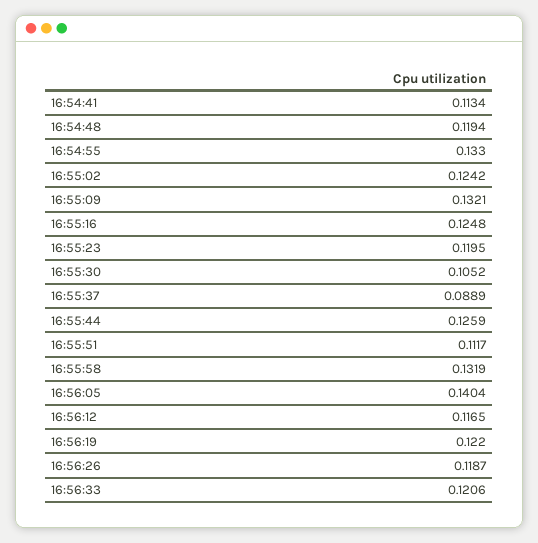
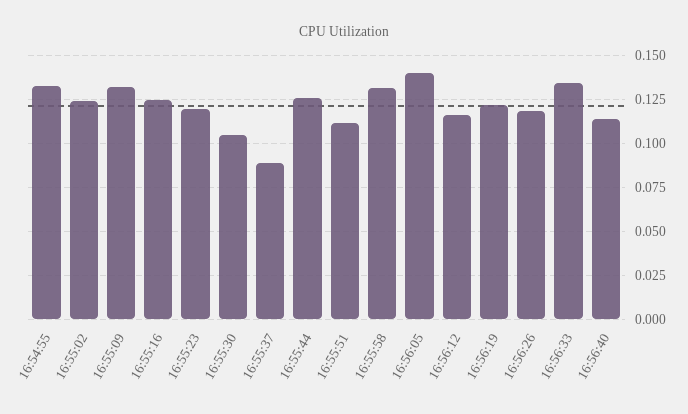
16:54:41: 0.1134 -> none
16:54:48: 0.1194 -> none
16:56:33: 0.1206 -> 0.135
16:56:40: none -> 0.115

